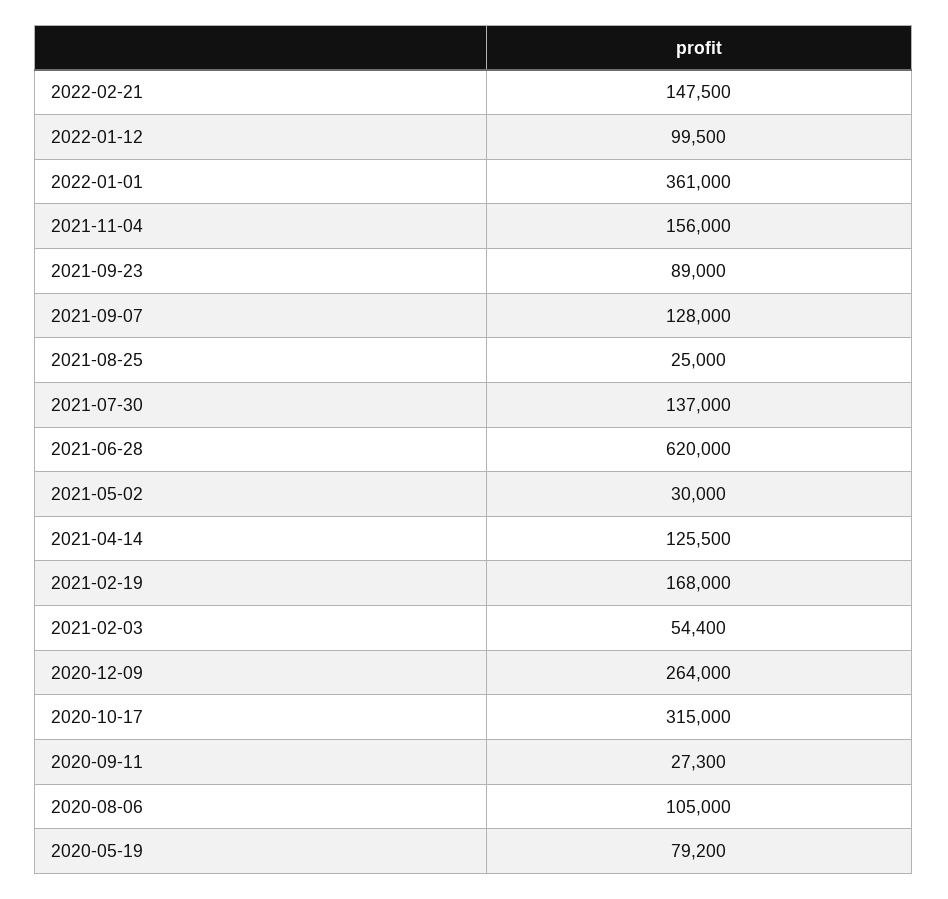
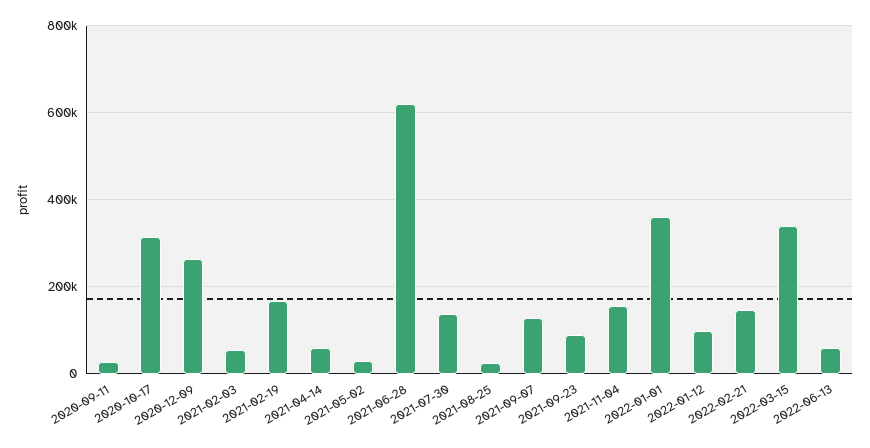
2021-04-14: 125500 -> 60000
2020-08-06: 105000 -> none
2020-05-19: 79200 -> none
2022-03-15: none -> 340000
2022-06-13: none -> 60000

